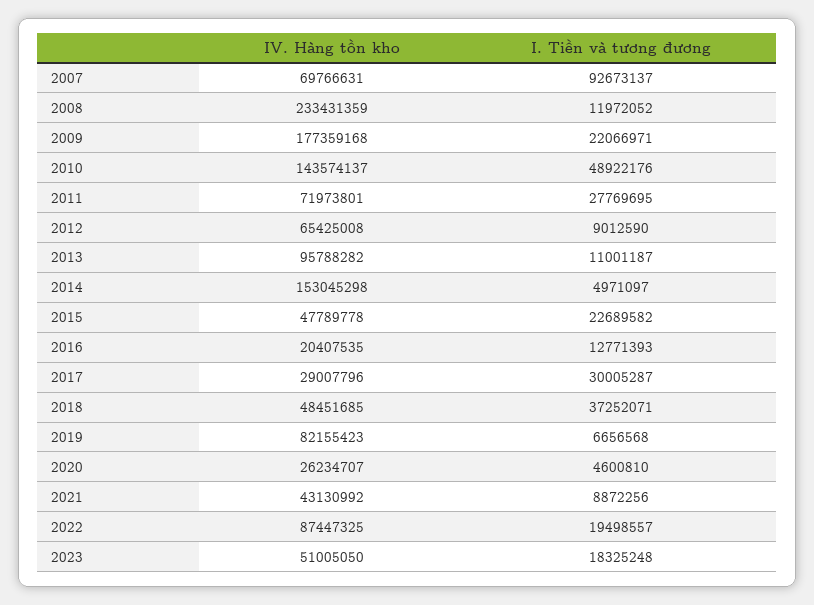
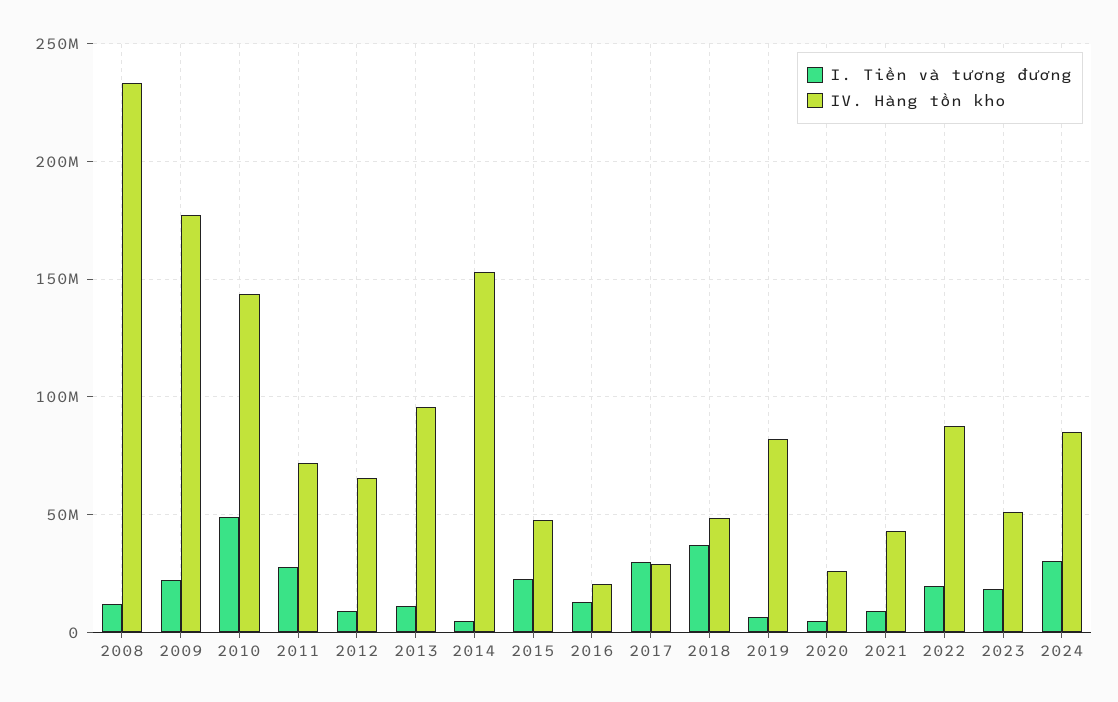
IV. Hàng tồn kho, 2007: 69766631 -> none
I. Tiền và tương đương, 2007: 92673137 -> none
I. Tiền và tương đương, 2024: none -> 30000000
IV. Hàng tồn kho, 2024: none -> 85000000

